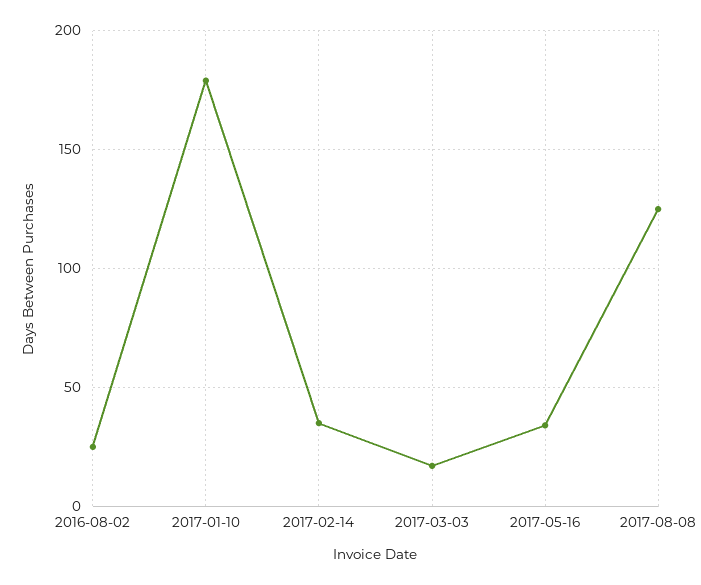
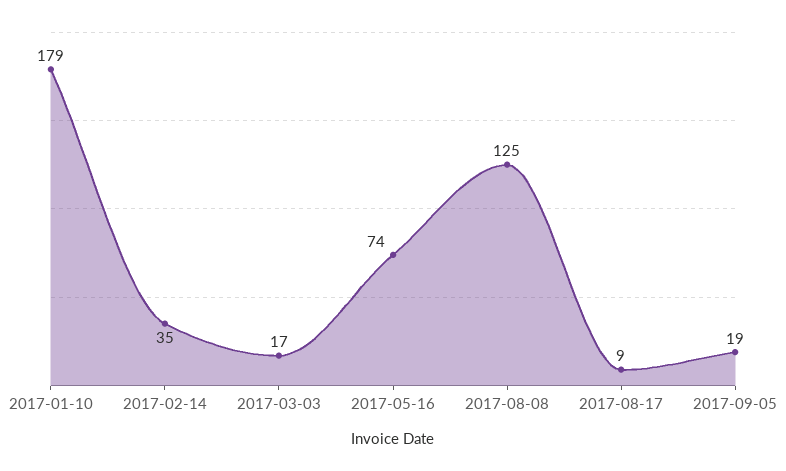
2016-08-02: 25 -> none
2017-05-16: 35 -> 74
2017-08-17: none -> 9
2017-09-05: none -> 19

